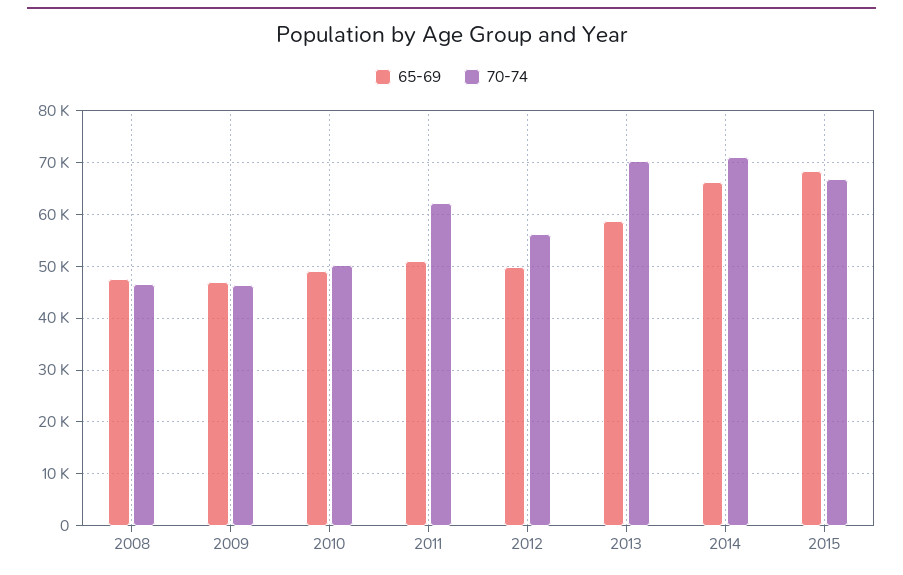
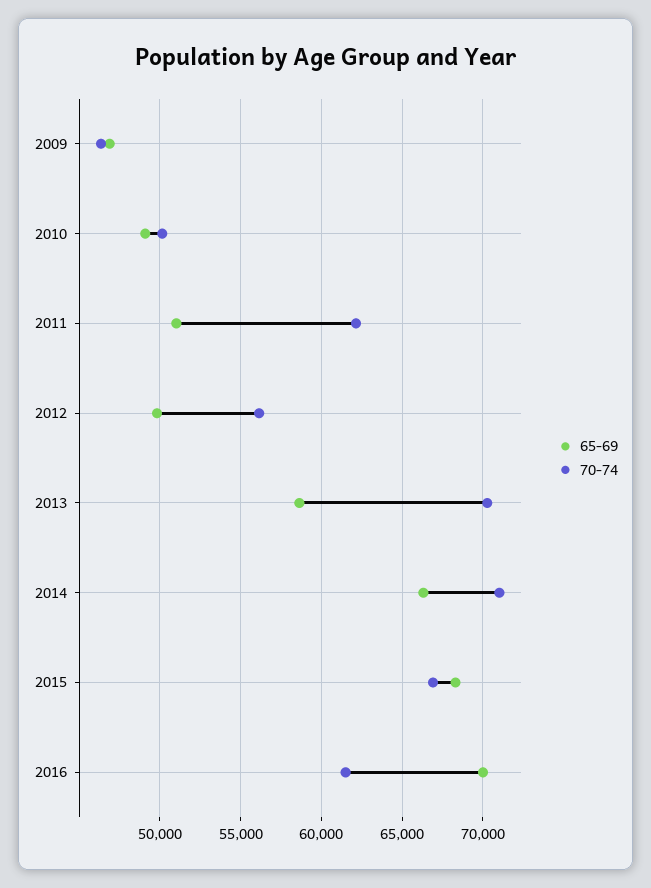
65-69, 2008: 48000 -> none
70-74, 2008: 46000 -> none
65-69, 2016: none -> 70000
70-74, 2016: none -> 61500

